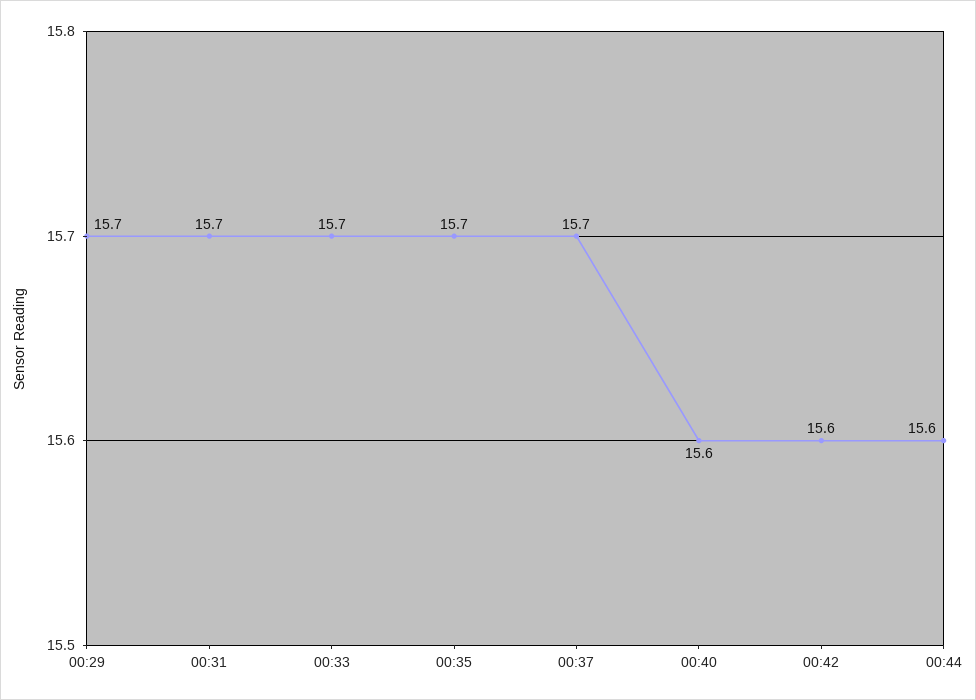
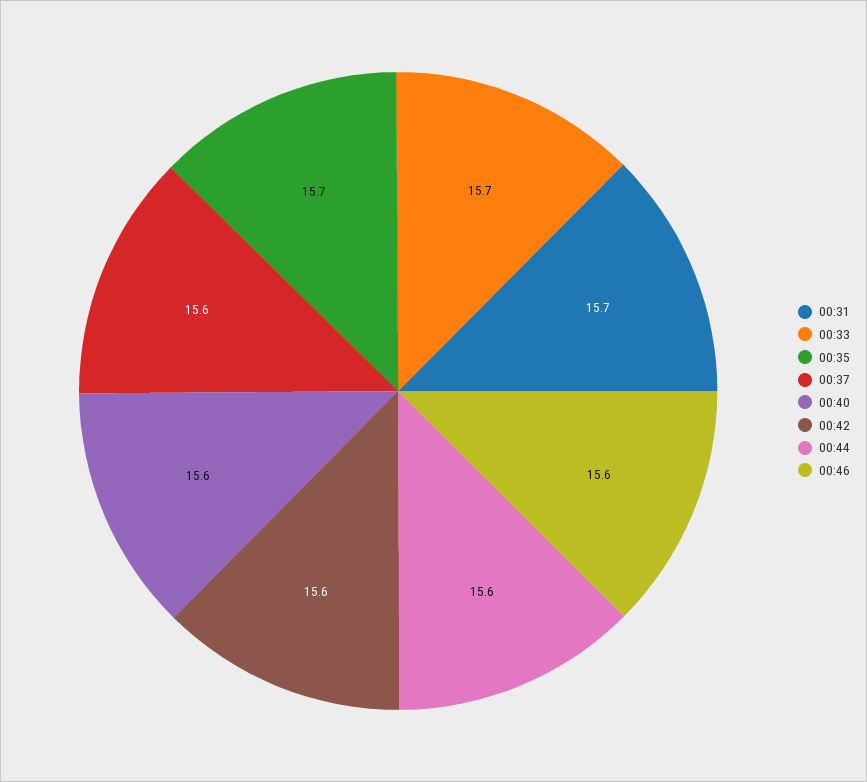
00:29: 15.7 -> none
00:37: 15.7 -> 15.6
00:46: none -> 15.6

